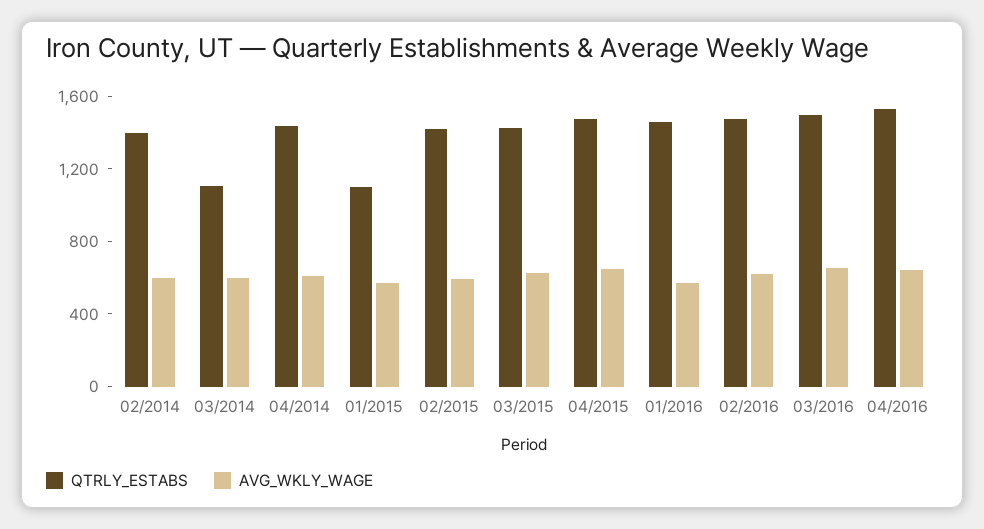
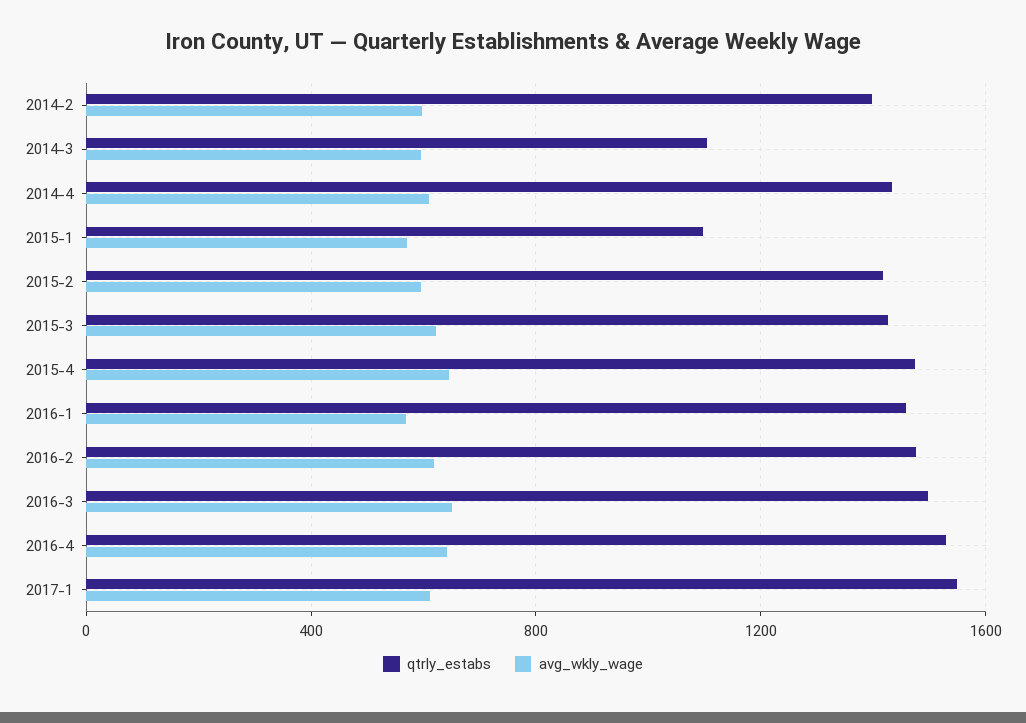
QTRLY_ESTABS, 2017-1: none -> 1550
AVG_WKLY_WAGE, 2017-1: none -> 600

